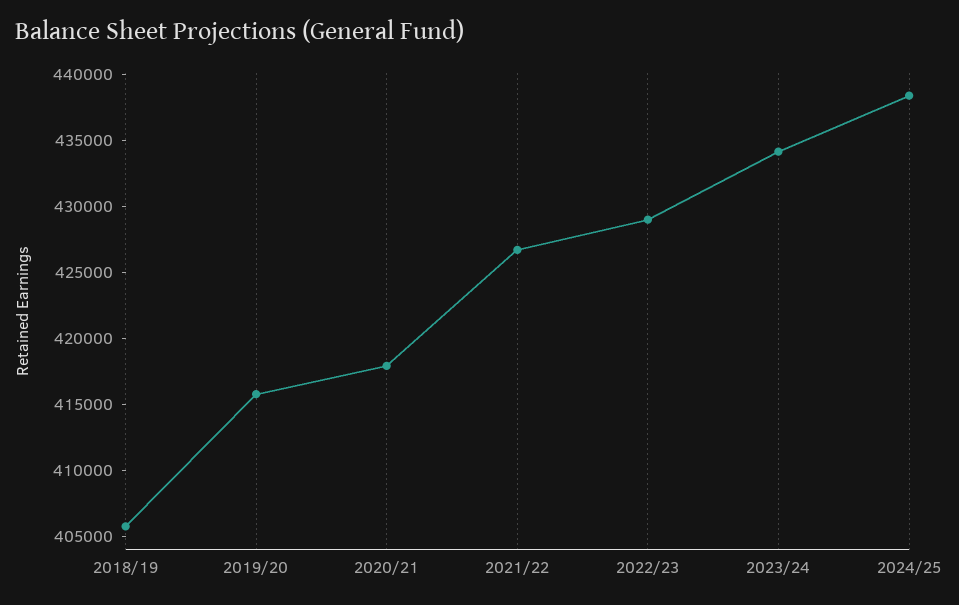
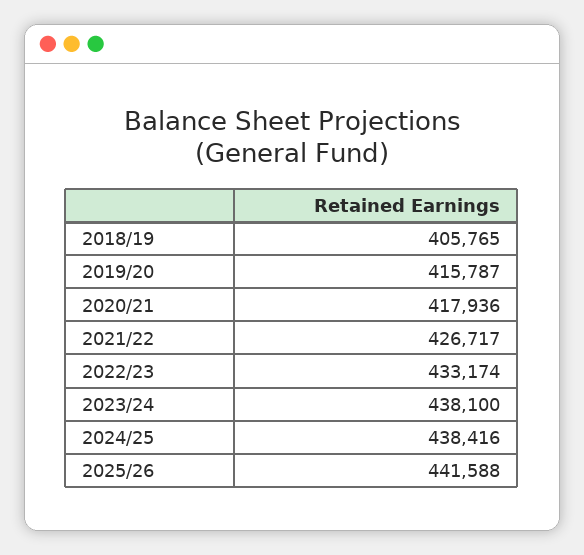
2022/23: 429000 -> 433174
2023/24: 434000 -> 438100
2025/26: none -> 441588

